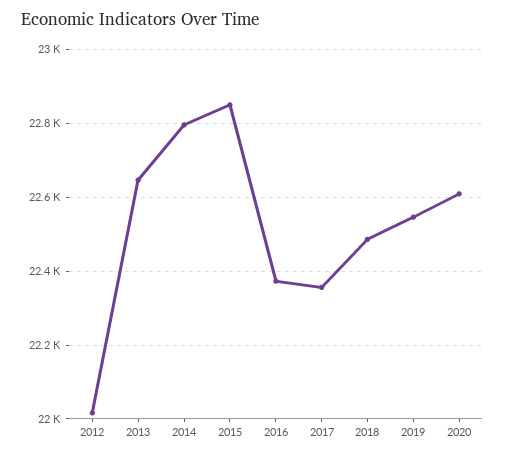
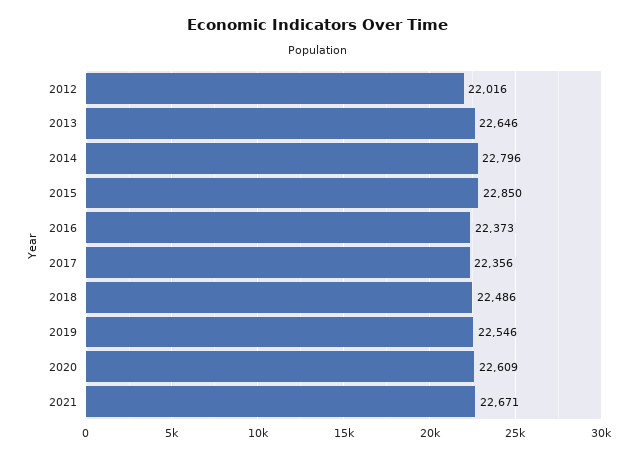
2021: none -> 22671

